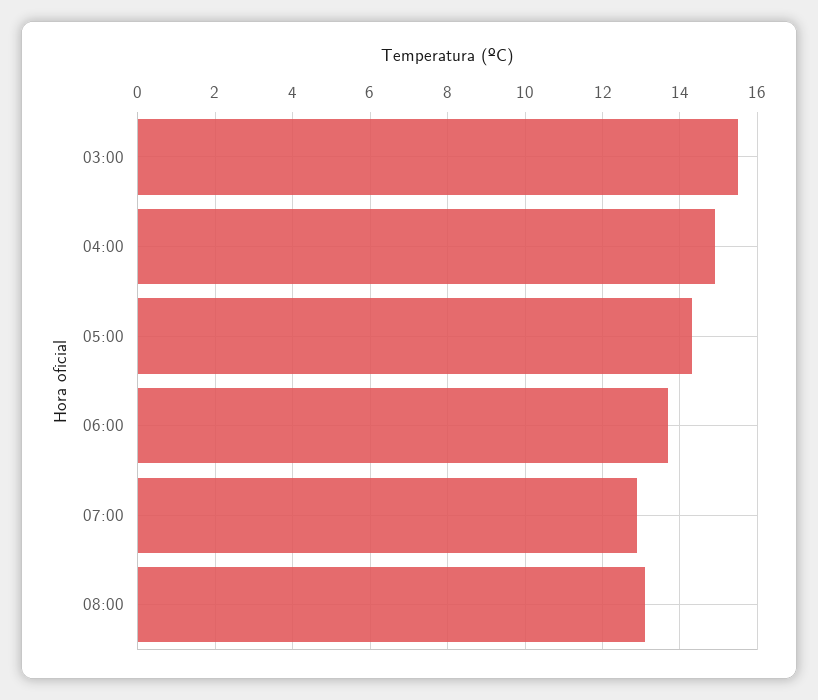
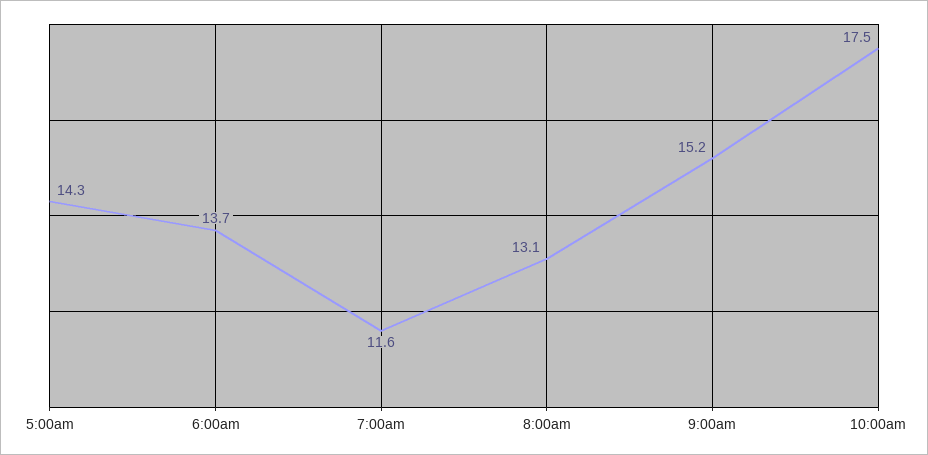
03:00: 15.5 -> none
04:00: 15 -> none
07:00: 13 -> 11.6
9:00am: none -> 15.2
10:00am: none -> 17.5

